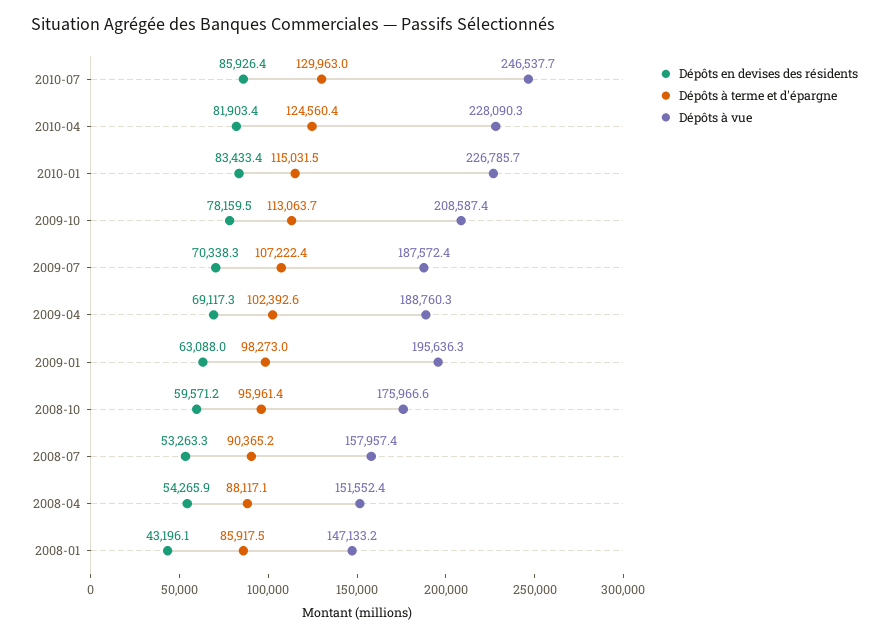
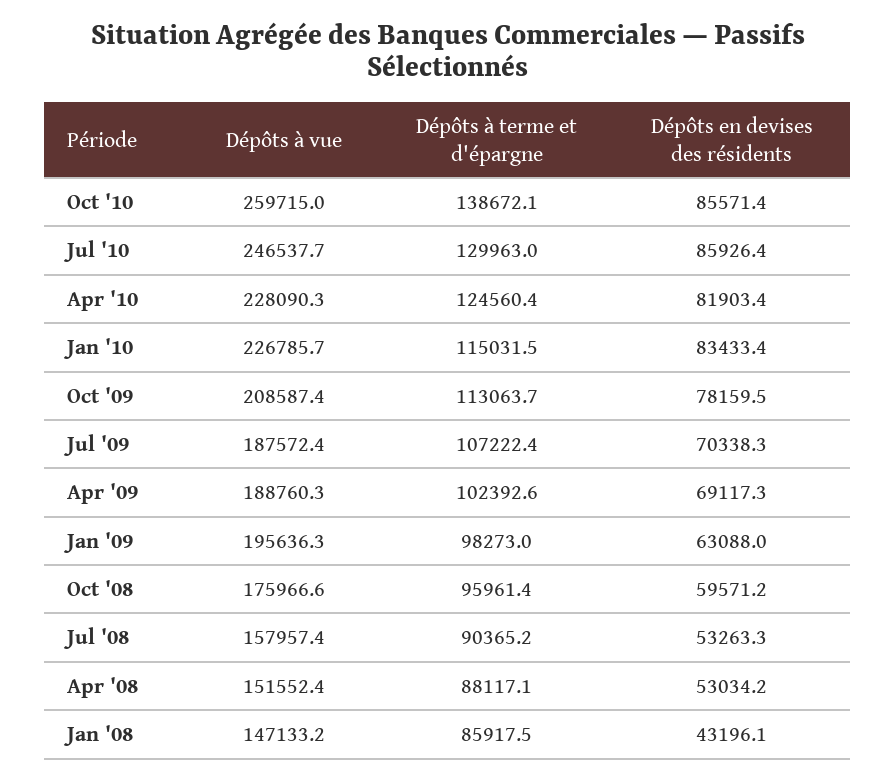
Dépôts en devises des résidents, 2008-04: 54265.9 -> 53034.2
Dépôts à vue, Oct '10: none -> 259715
Dépôts à terme et d'épargne, Oct '10: none -> 138672.1
Dépôts en devises des résidents, Oct '10: none -> 85571.4

